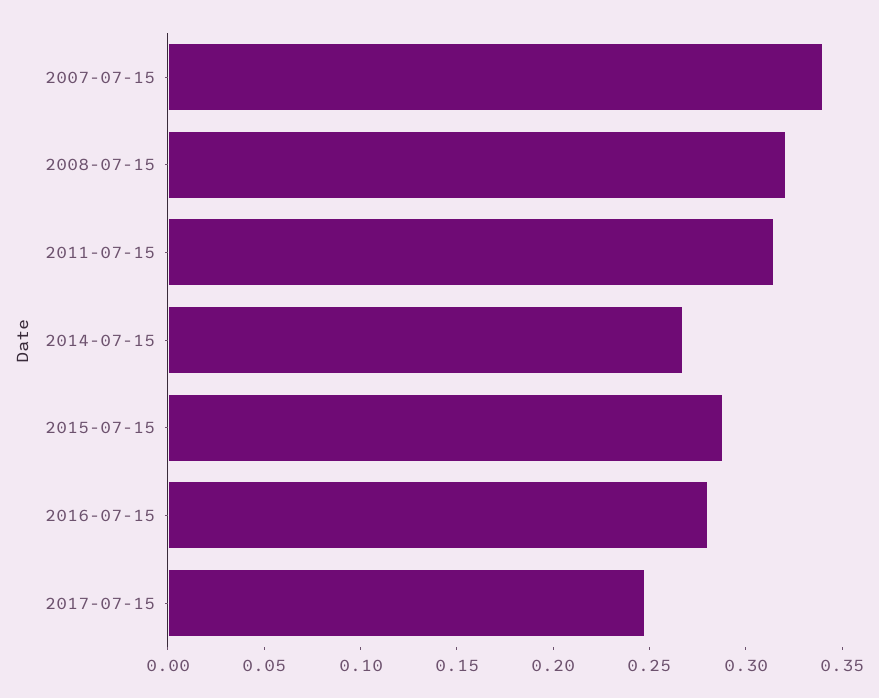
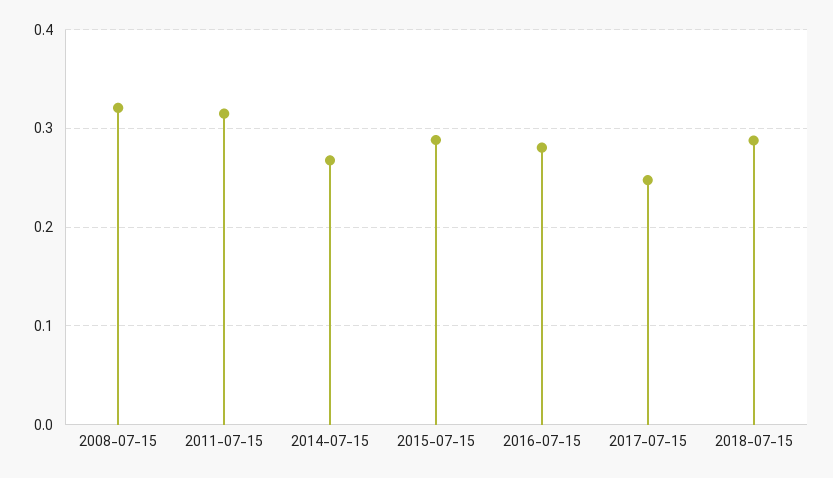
2007-07-15: 0.34 -> none
2018-07-15: none -> 0.29

